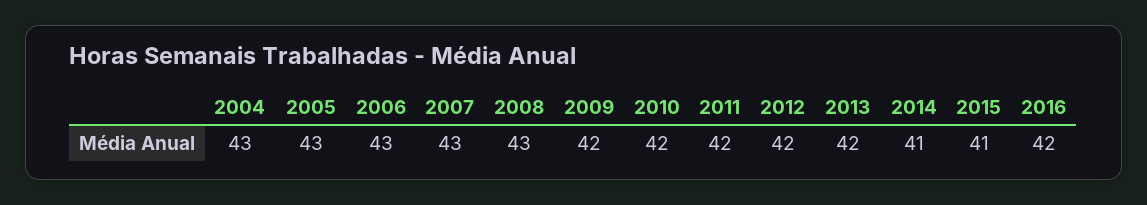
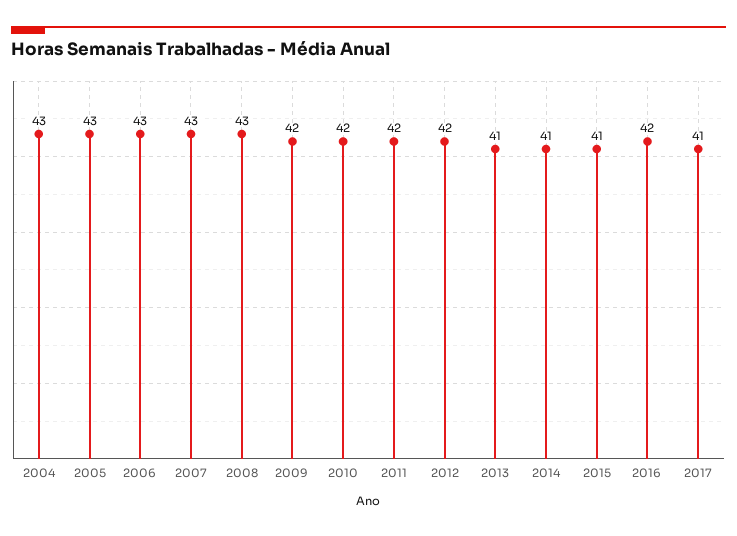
2013: 42 -> 41
2017: none -> 41

